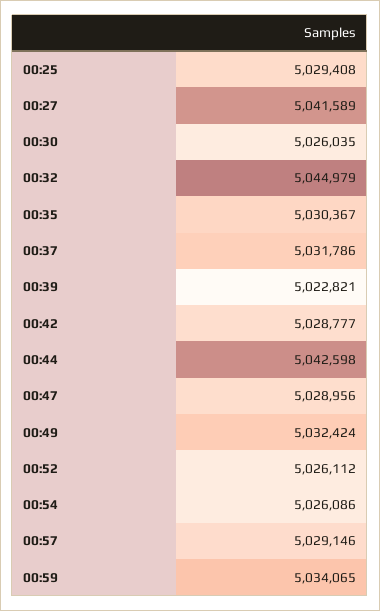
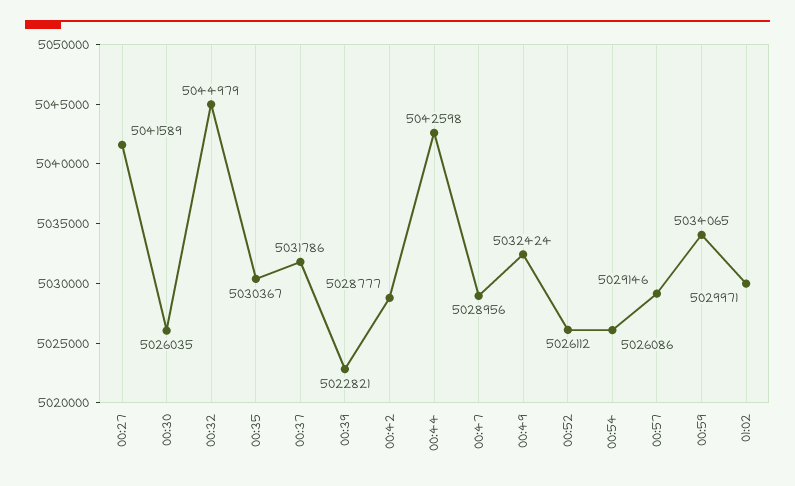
00:25: 5029408 -> none
01:02: none -> 5029971

